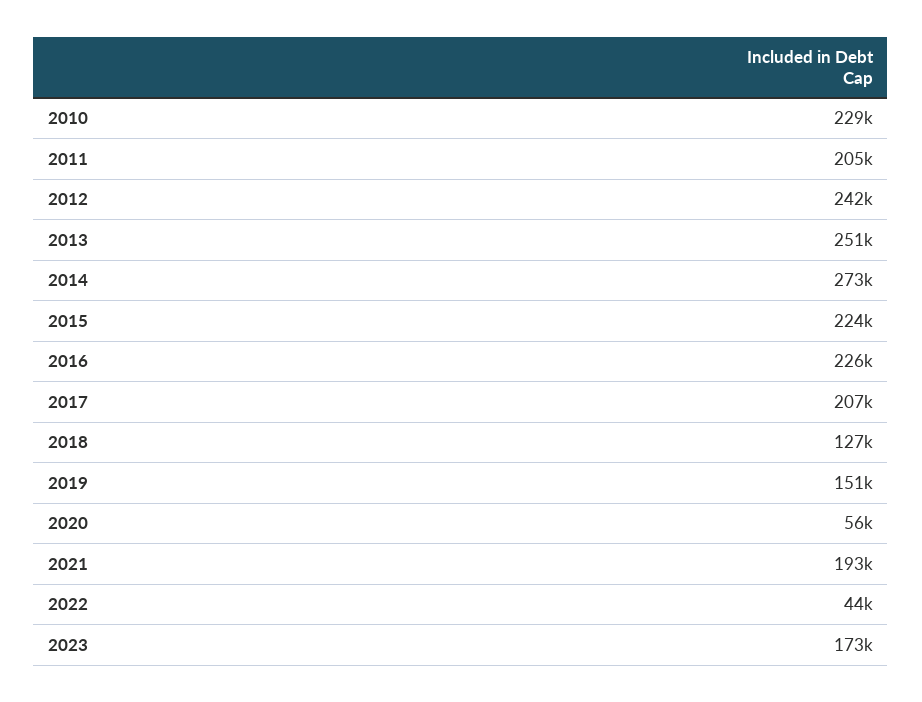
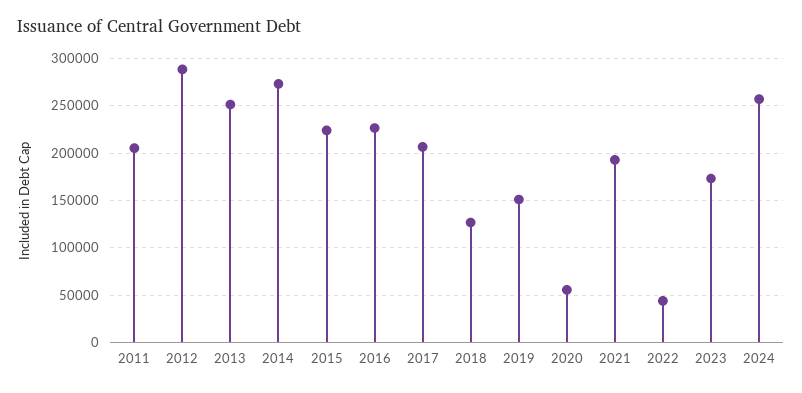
2010: 229000 -> none
2012: 242000 -> 290000
2024: none -> 260000

